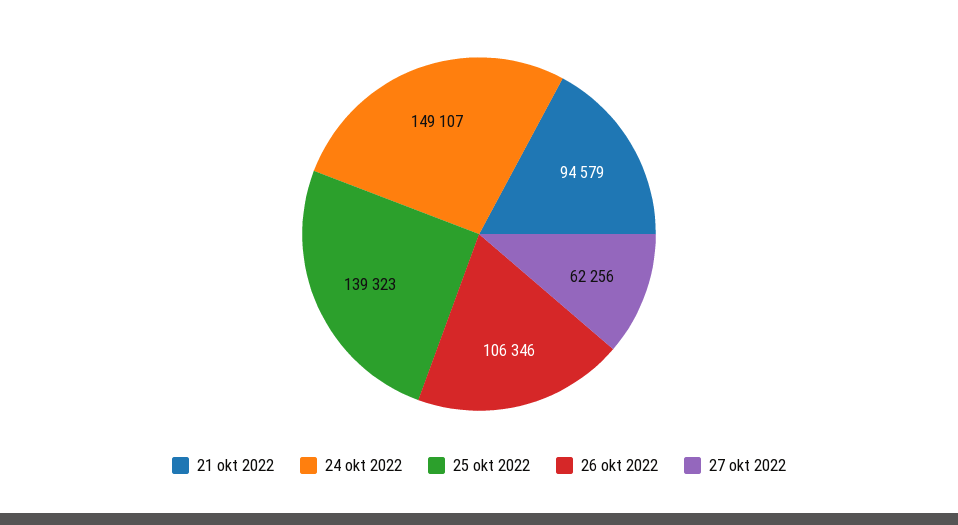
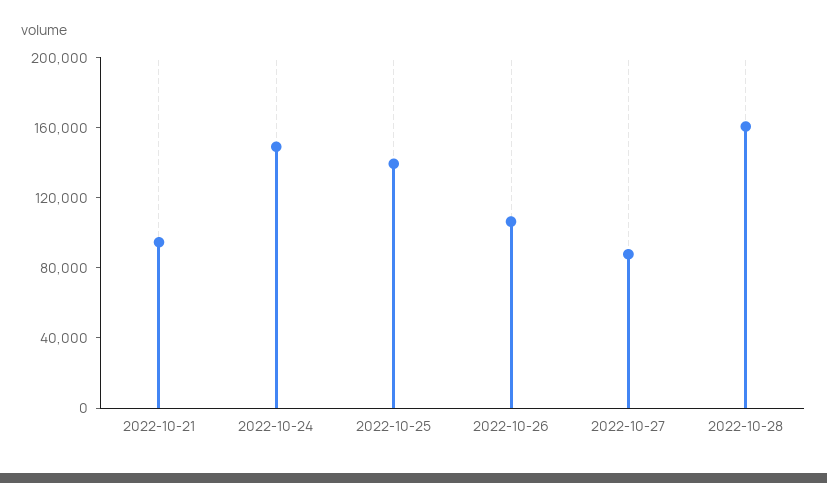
27 okt 2022: 62256 -> 90000
2022-10-28: none -> 160000

